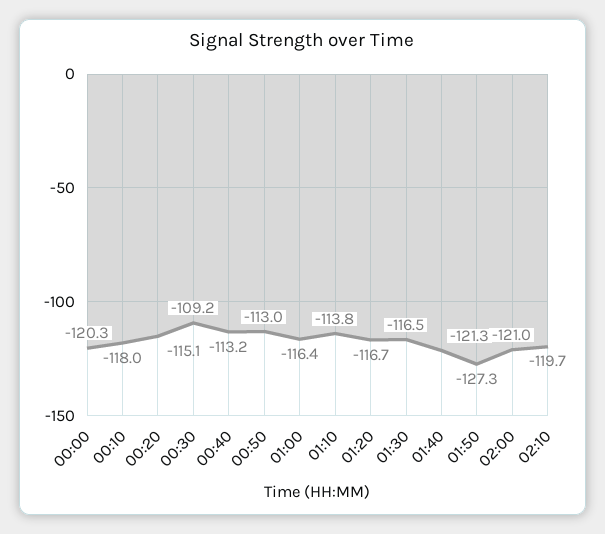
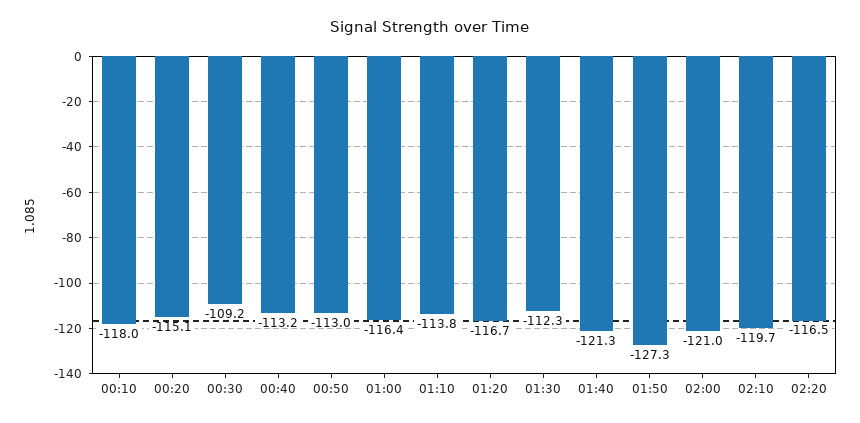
00:00: -120.3 -> none
01:30: -116.5 -> -112.3
02:20: none -> -116.5

